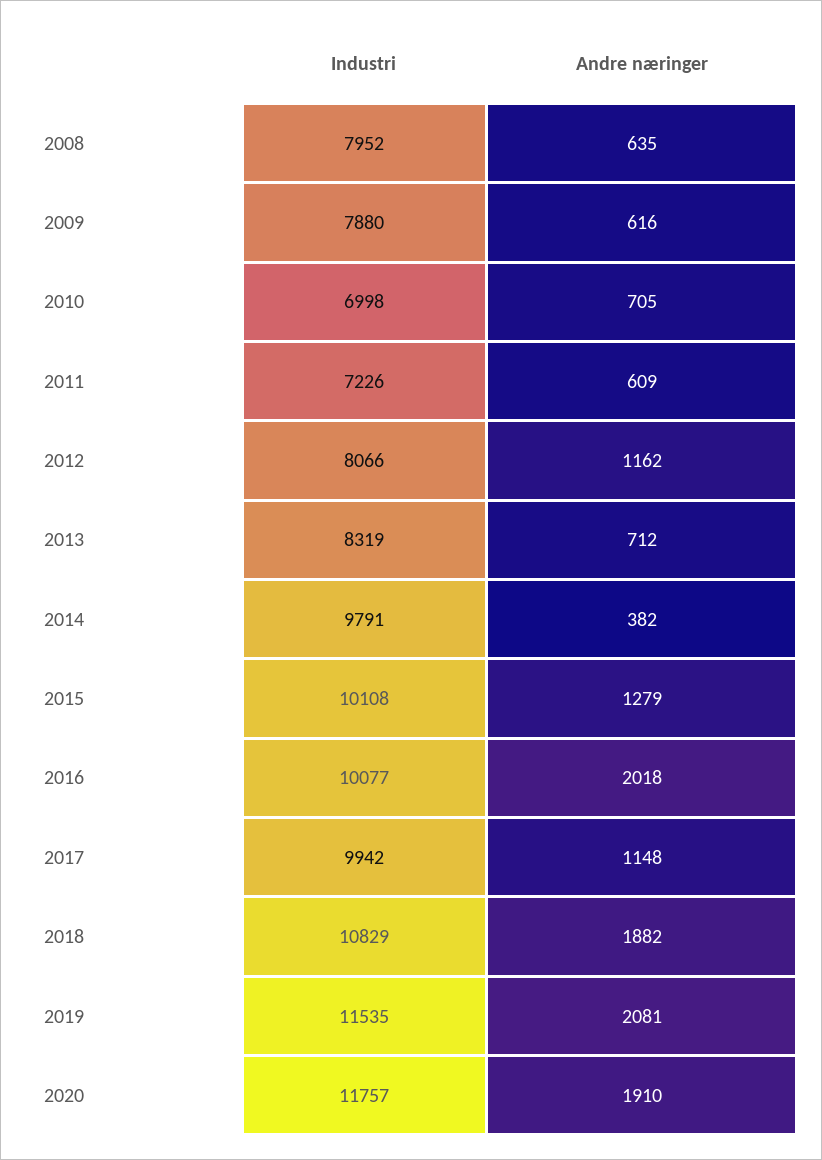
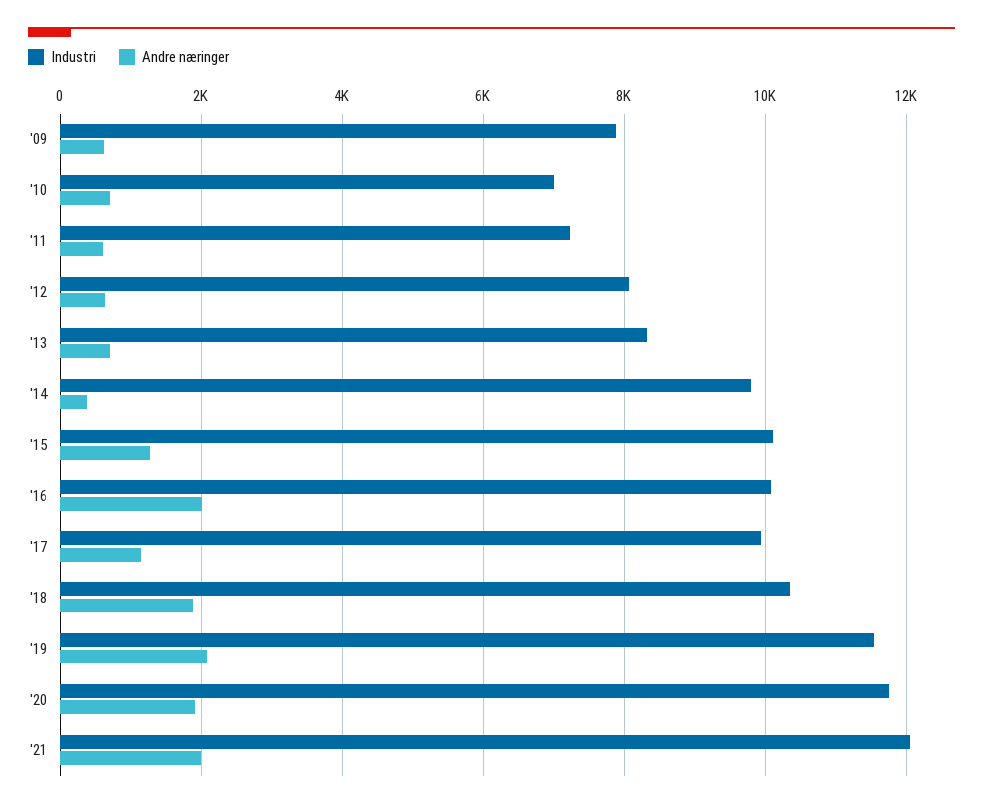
Industri, 2008: 7952 -> none
Andre næringer, 2008: 635 -> none
Andre næringer, 2012: 1162 -> 600
Industri, 2018: 10829 -> 10400
Industri, '21: none -> 12000
Andre næringer, '21: none -> 2000

